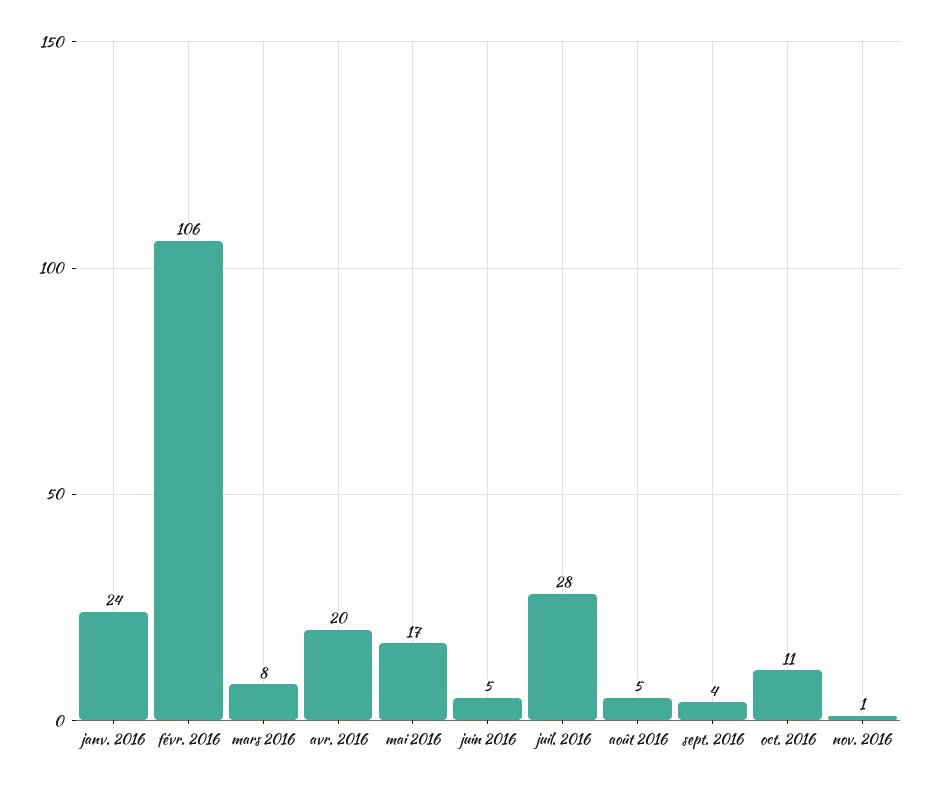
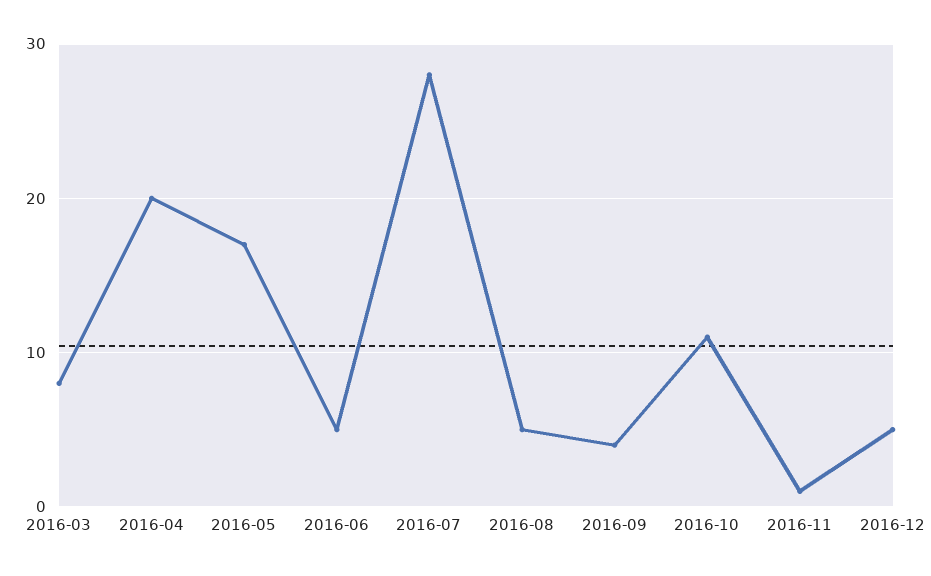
janv. 2016: 24 -> none
févr. 2016: 106 -> none
2016-12: none -> 5

